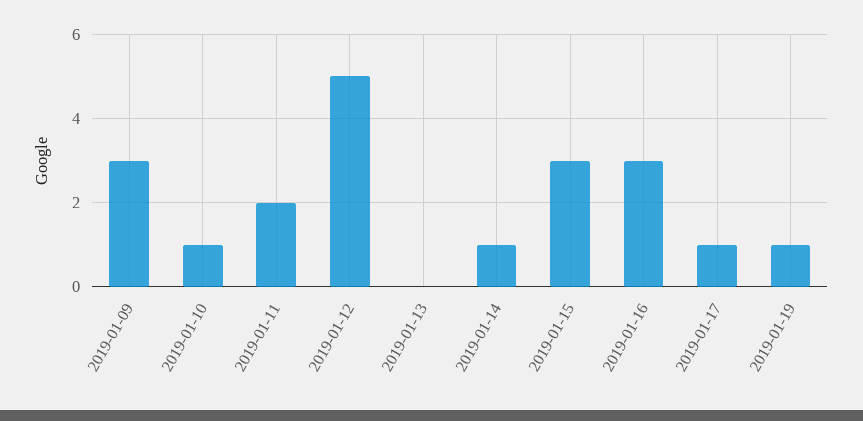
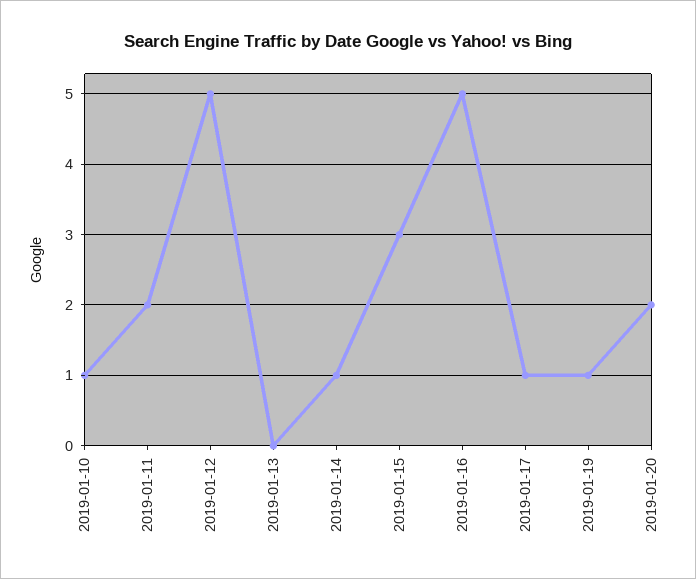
2019-01-09: 3 -> none
2019-01-16: 3 -> 5
2019-01-20: none -> 2

